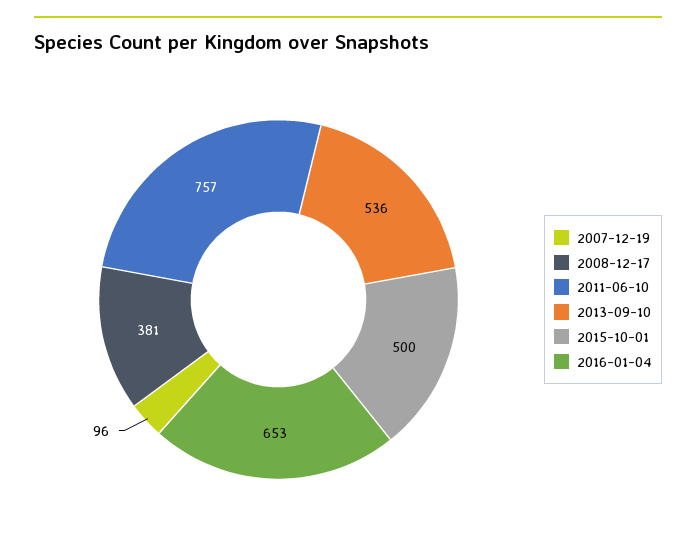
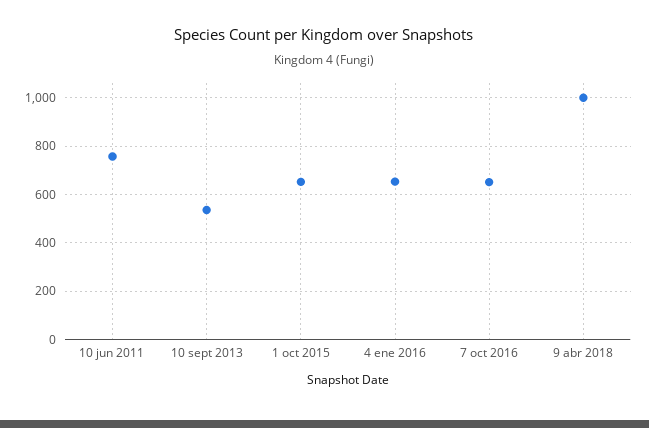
2007-12-19: 96 -> none
2008-12-17: 381 -> none
2015-10-01: 500 -> 650
7 oct 2016: none -> 650
9 abr 2018: none -> 1000

